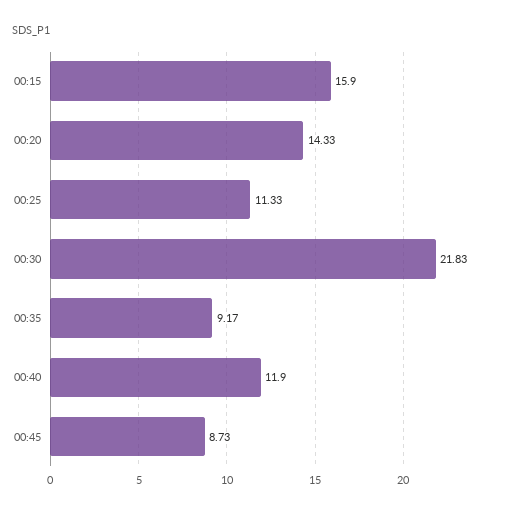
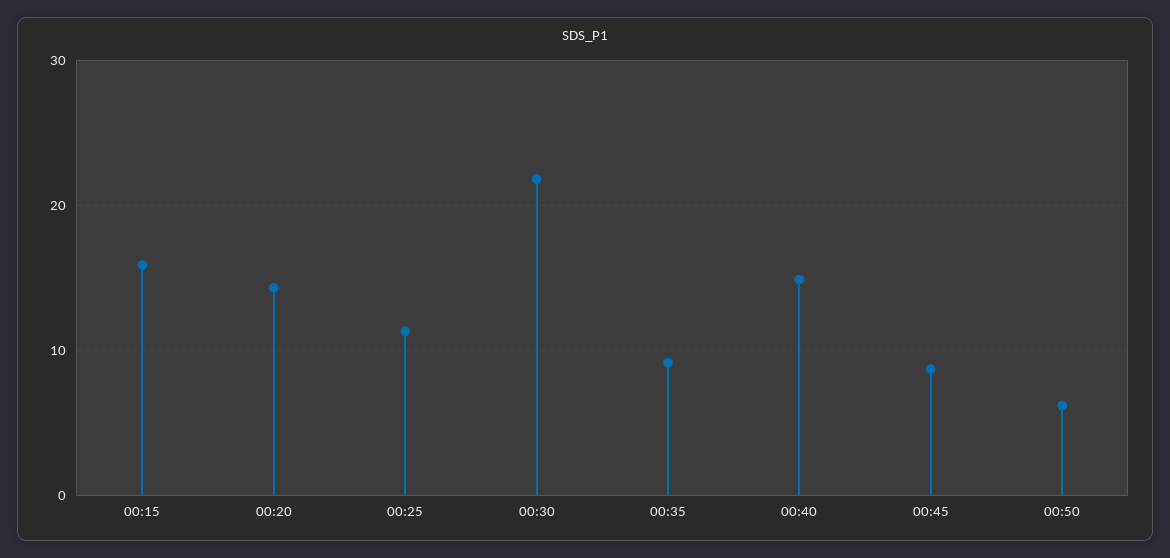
00:40: 11.9 -> 15
00:50: none -> 6

